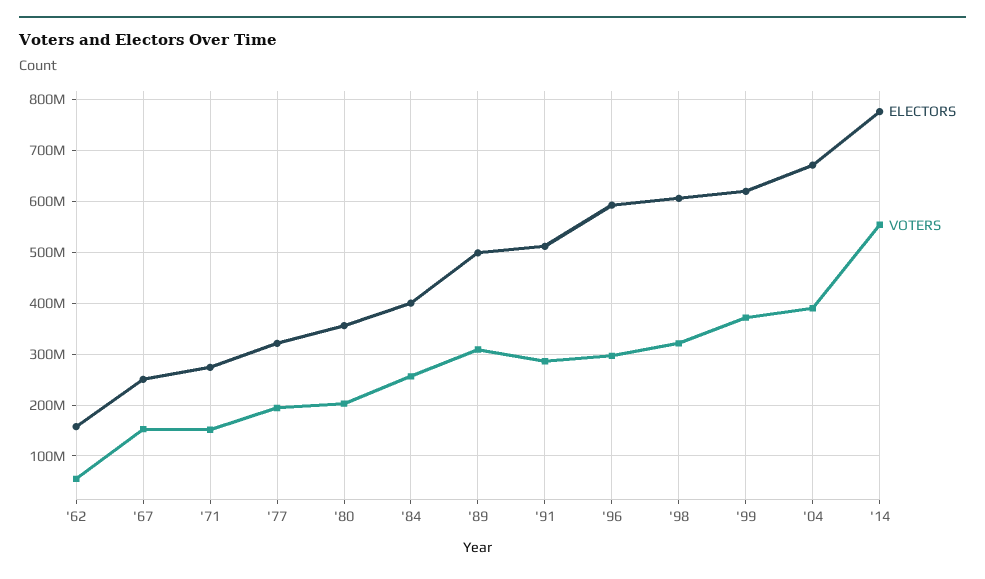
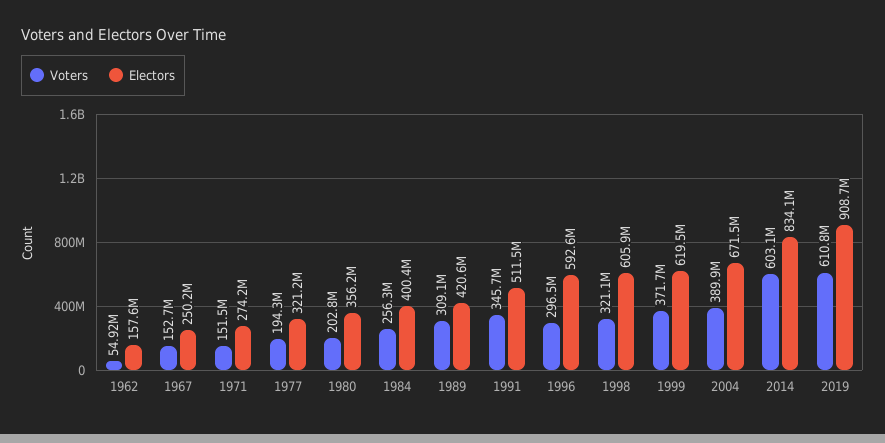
ELECTORS, '89: 500000000 -> 420600000
VOTERS, '91: 280000000 -> 345700000
ELECTORS, '14: 780000000 -> 834100000
VOTERS, '14: 560000000 -> 603100000
VOTERS, 2019: none -> 610800000
ELECTORS, 2019: none -> 908700000

